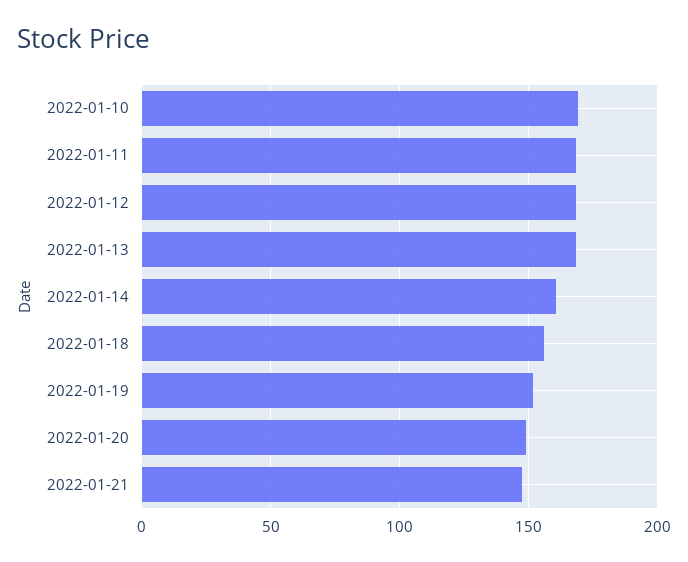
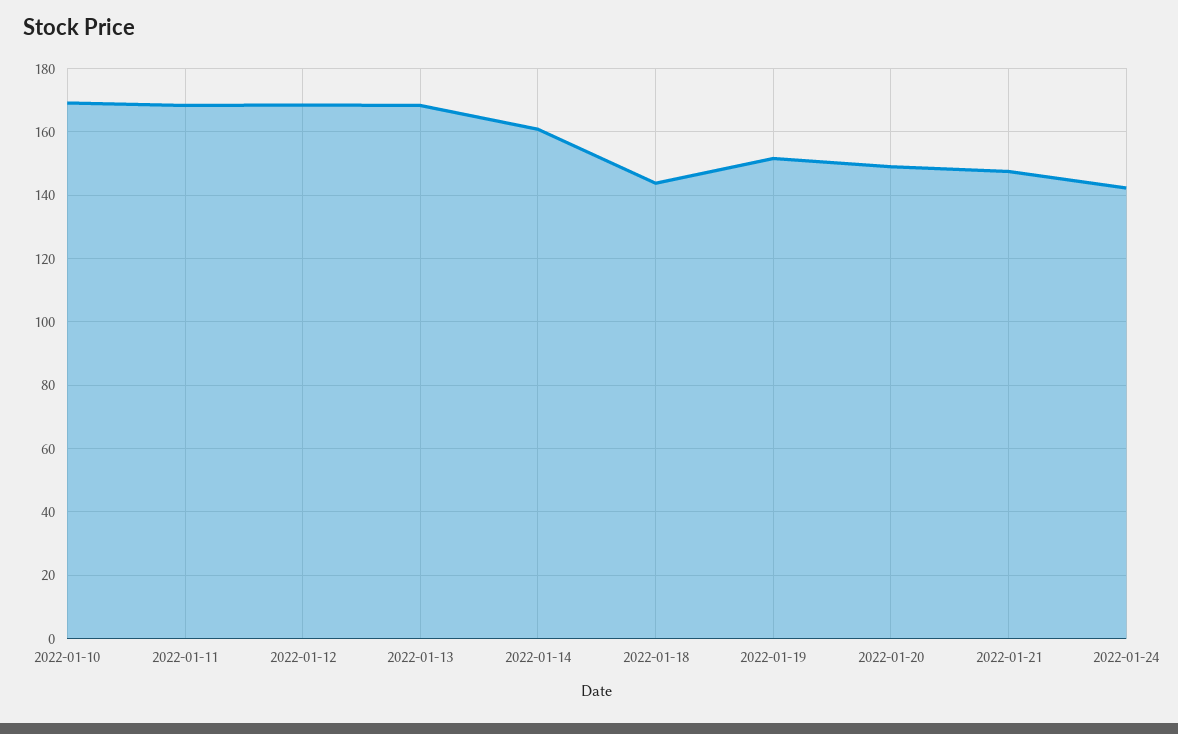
2022-01-18: 155 -> 144
2022-01-24: none -> 142

